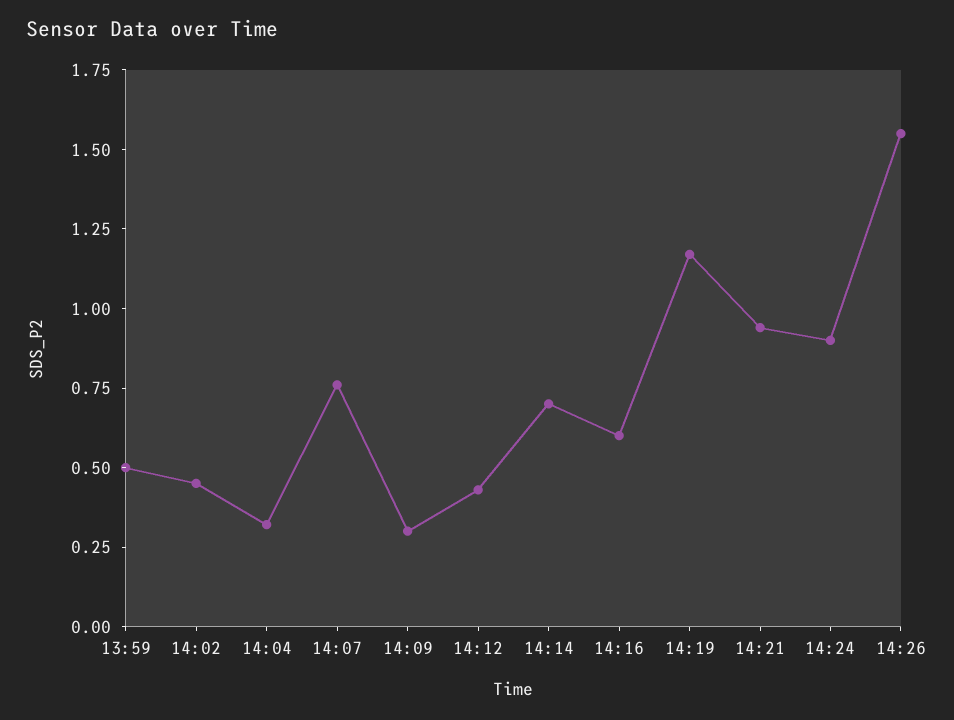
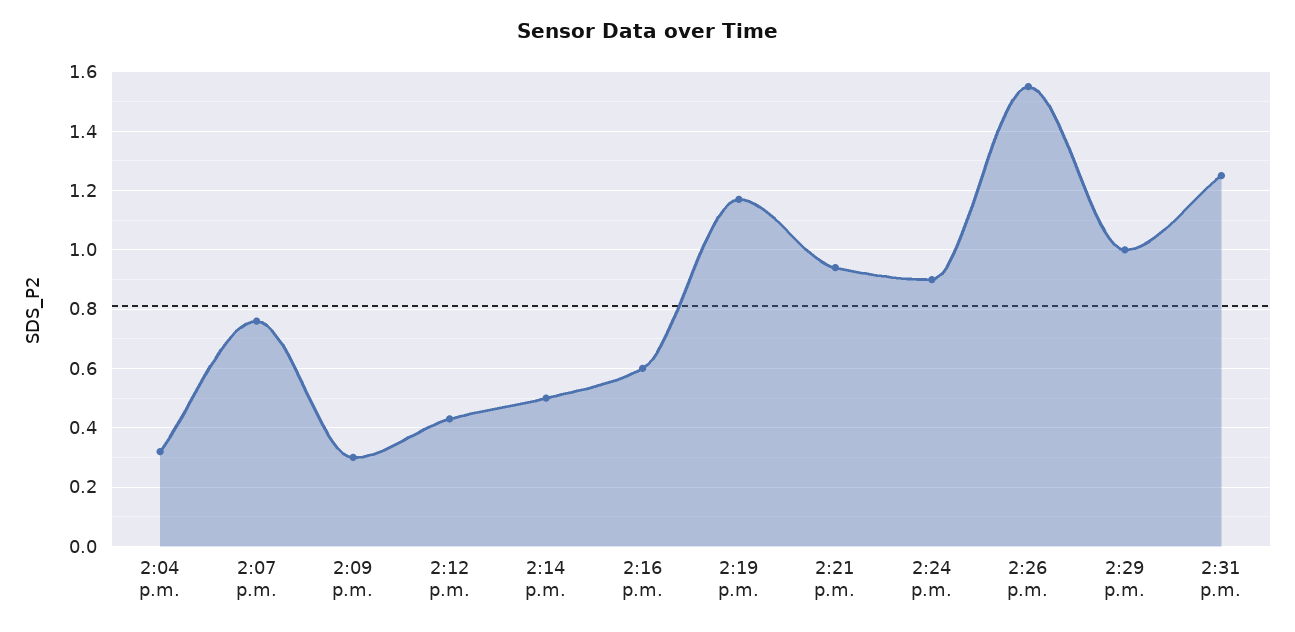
13:59: 0.5 -> none
14:02: 0.45 -> none
14:14: 0.7 -> 0.5
2:29 p.m.: none -> 1
2:31 p.m.: none -> 1.25

